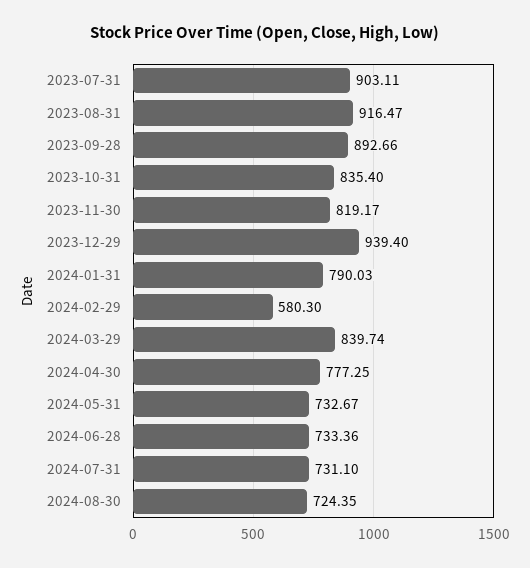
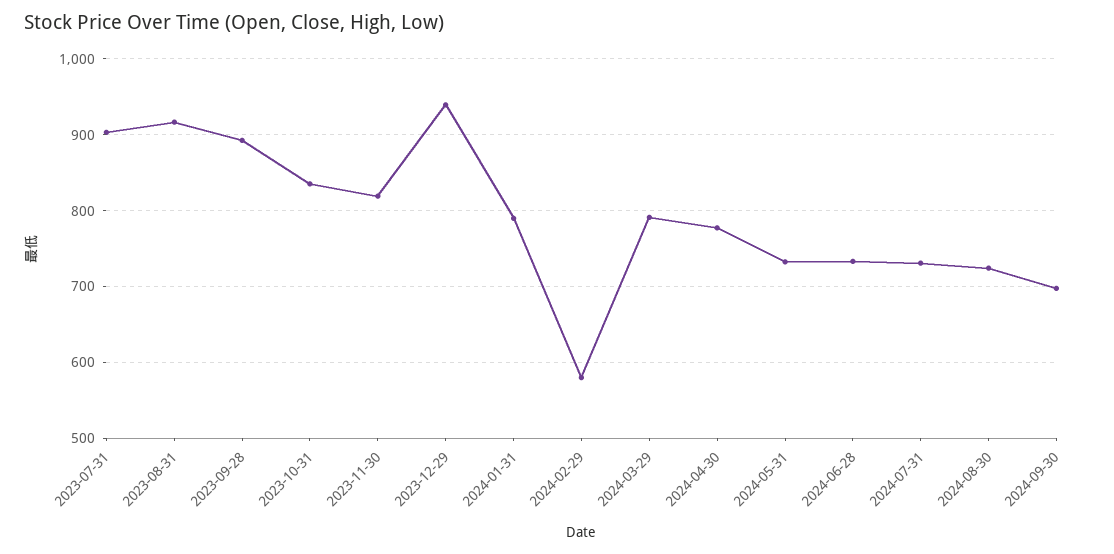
2024-03-29: 839.74 -> 790
2024-09-30: none -> 700

